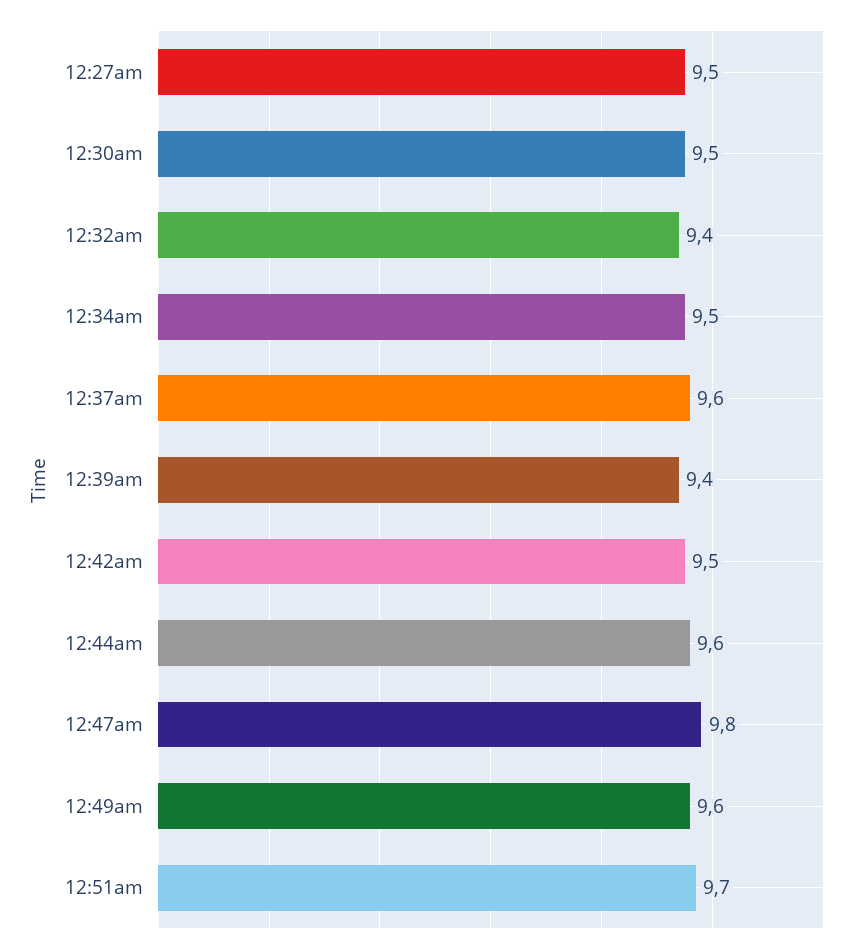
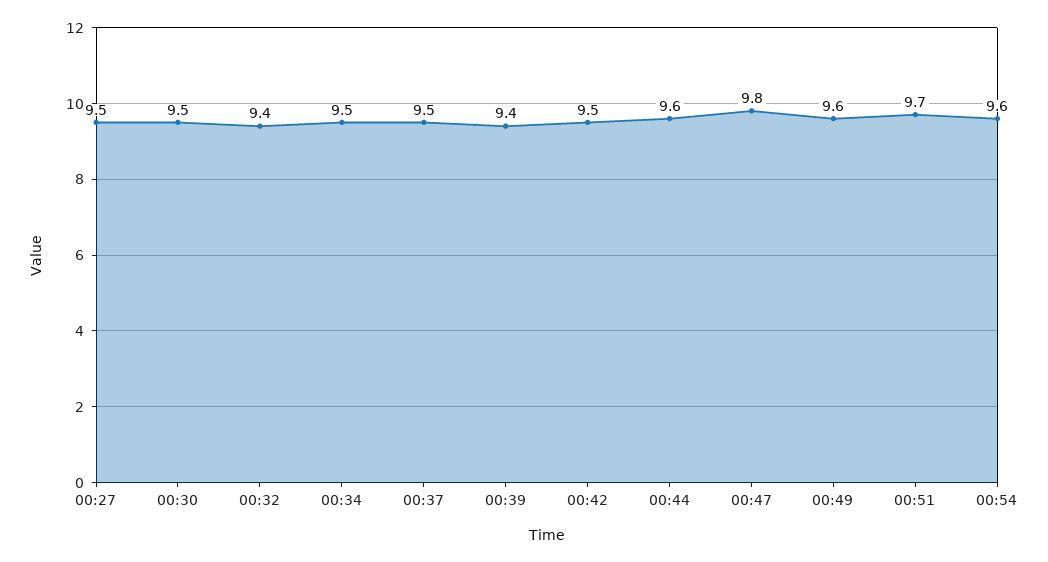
12:37am: 9.6 -> 9.5
00:54: none -> 9.6

